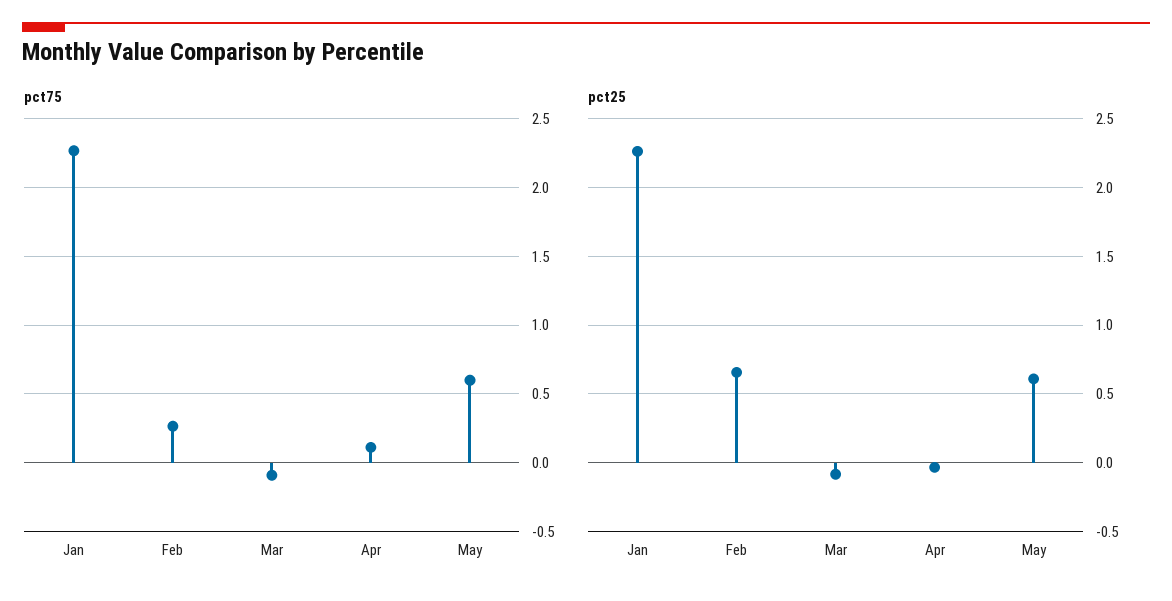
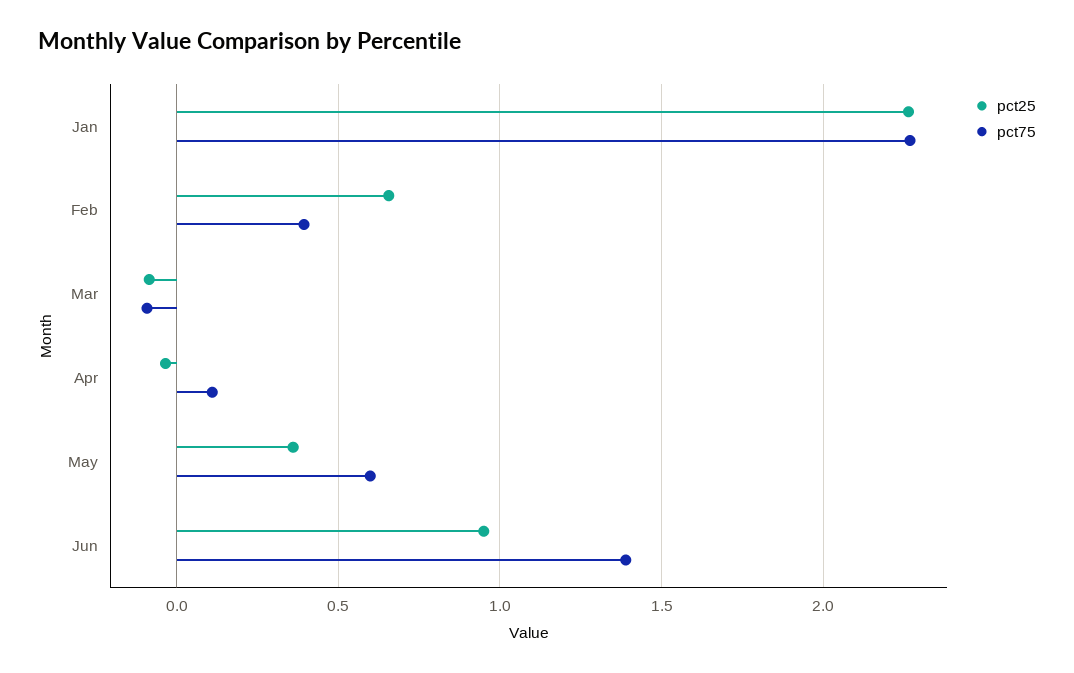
pct75, Feb: 0.25 -> 0.4
pct25, May: 0.6 -> 0.35
pct25, Jun: none -> 0.95
pct75, Jun: none -> 1.4

